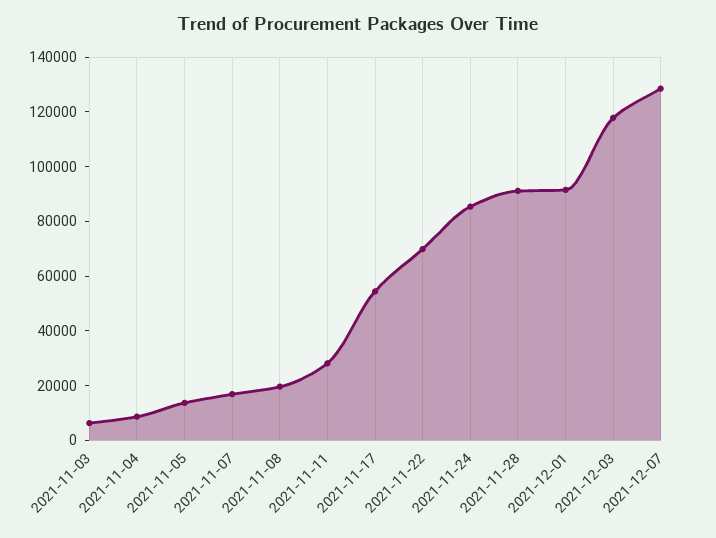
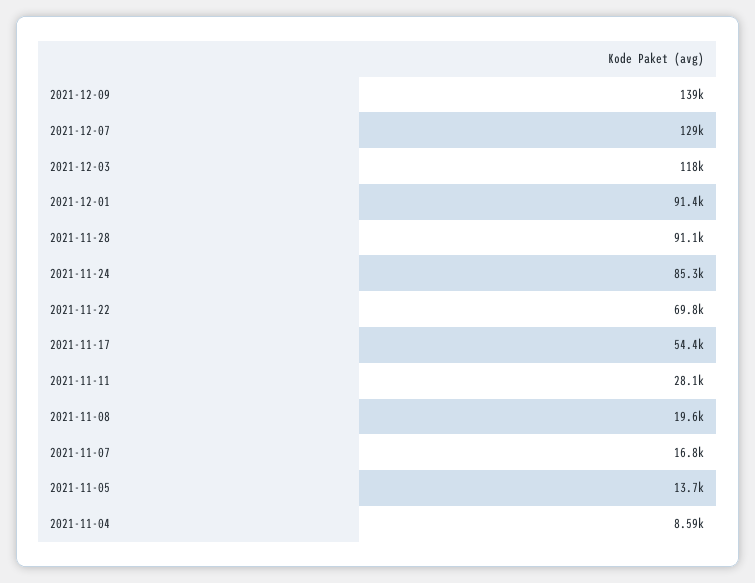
2021-11-03: 5000 -> none
2021-12-09: none -> 139000

